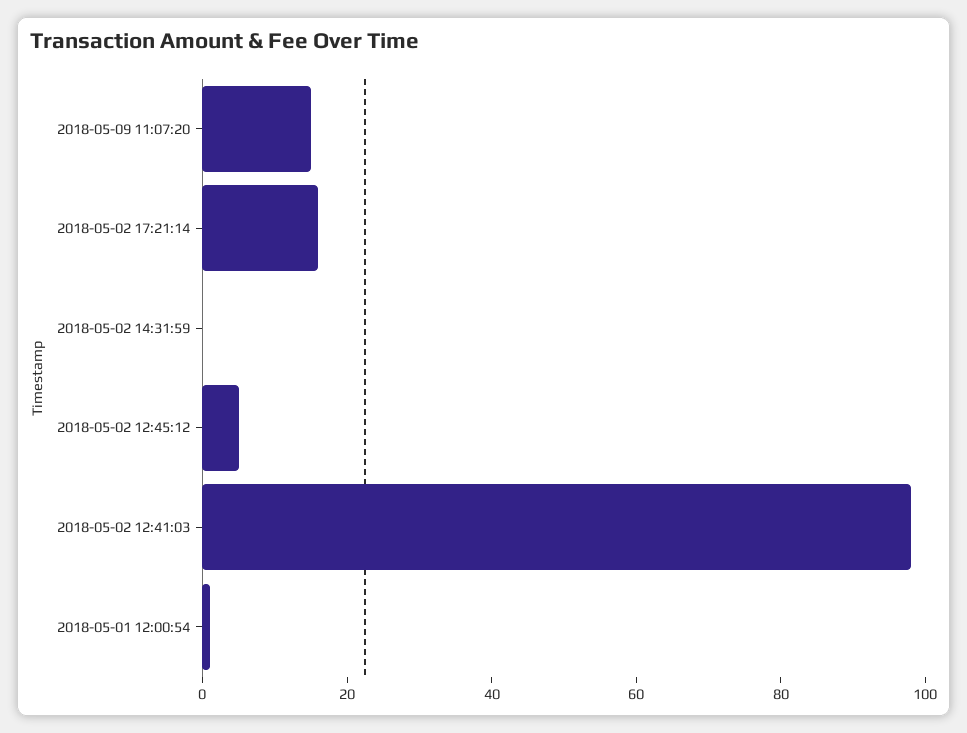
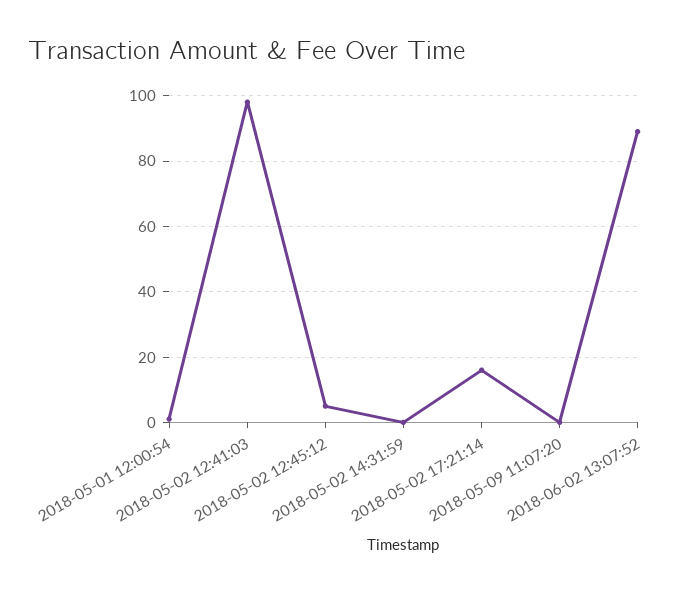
2018-05-09 11:07:20: 15 -> 0
2018-06-02 13:07:52: none -> 90

